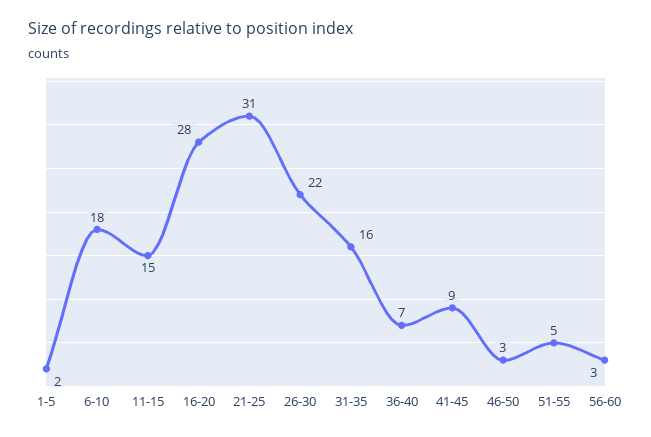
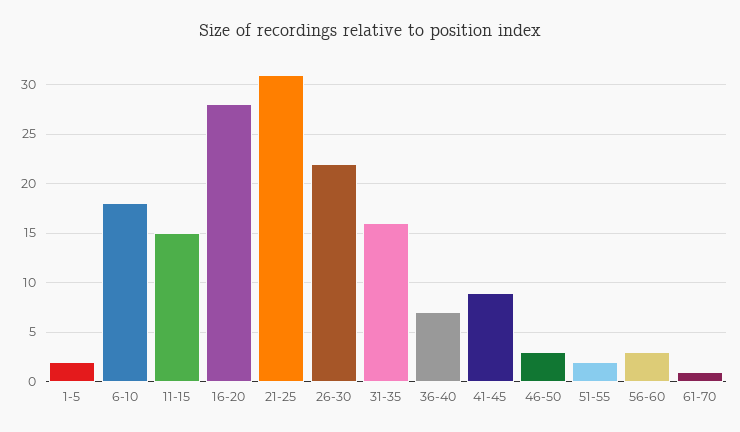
51-55: 5 -> 2
61-70: none -> 1

